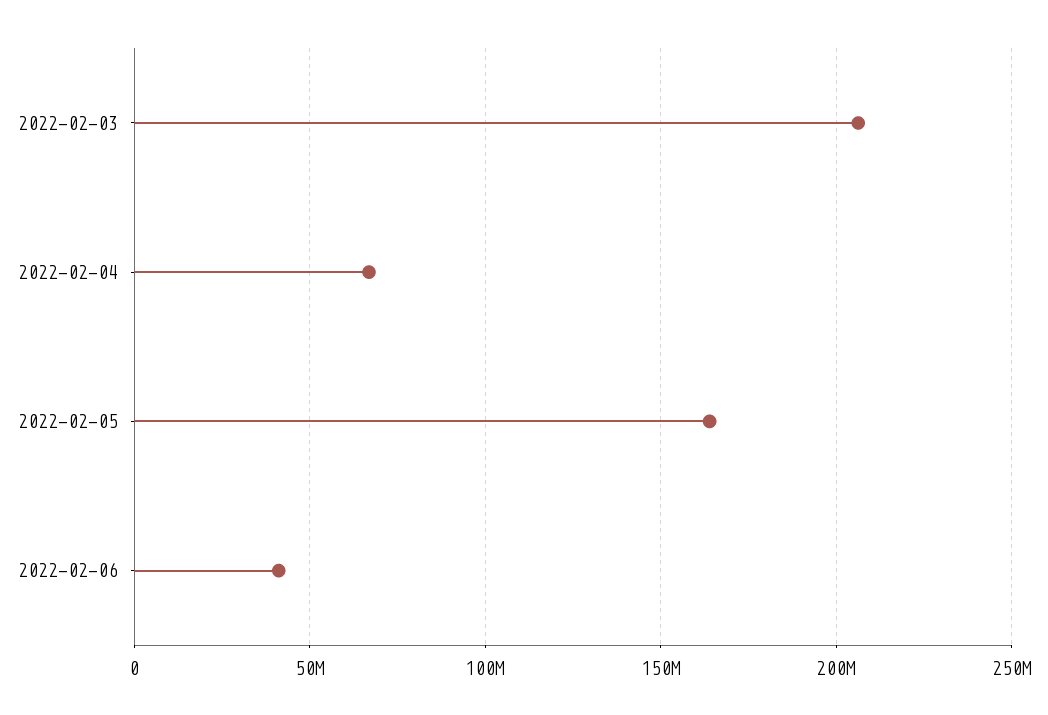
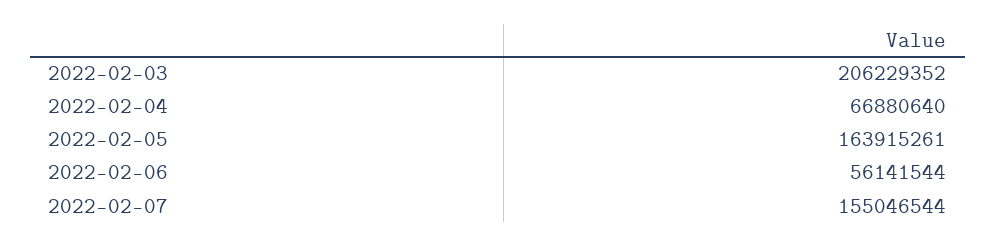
2022-02-06: 40000000 -> 56141544
2022-02-07: none -> 155046544

